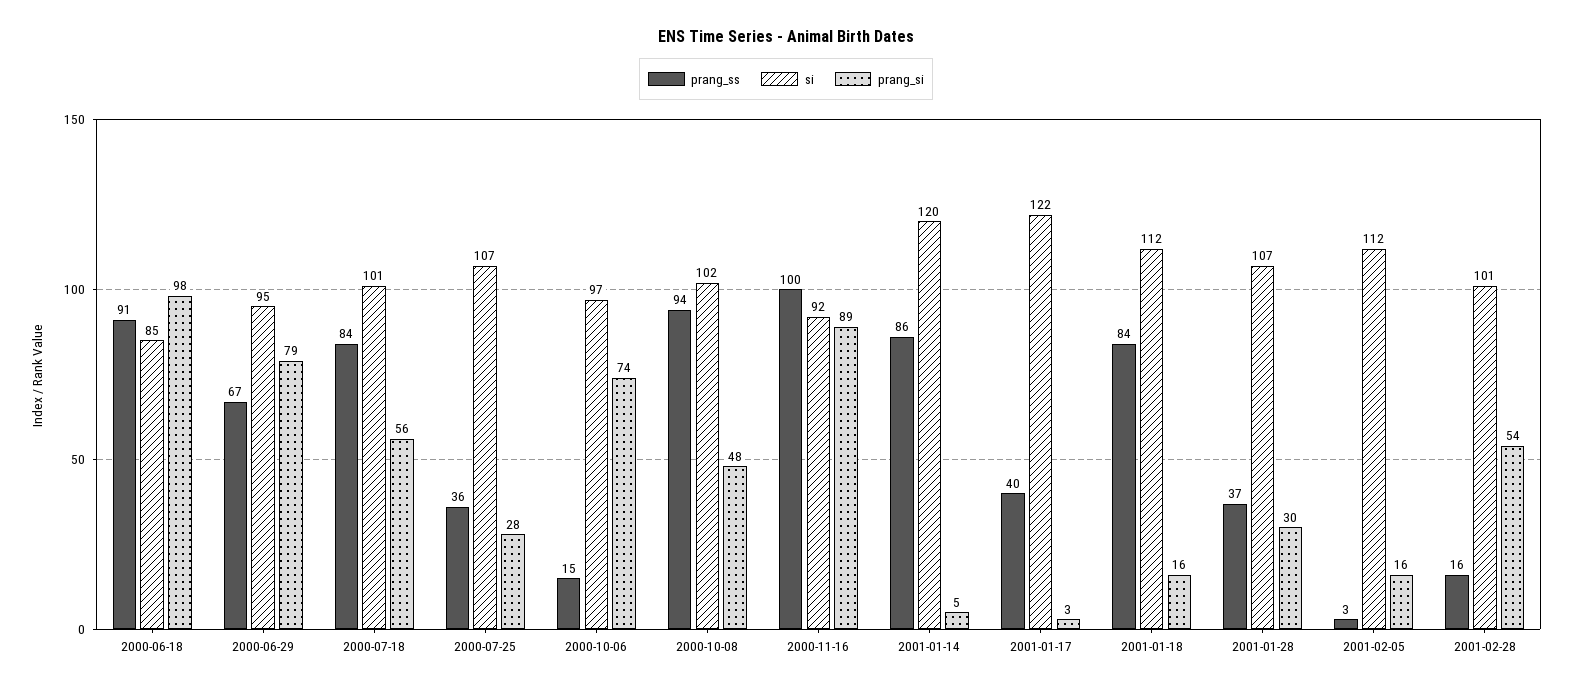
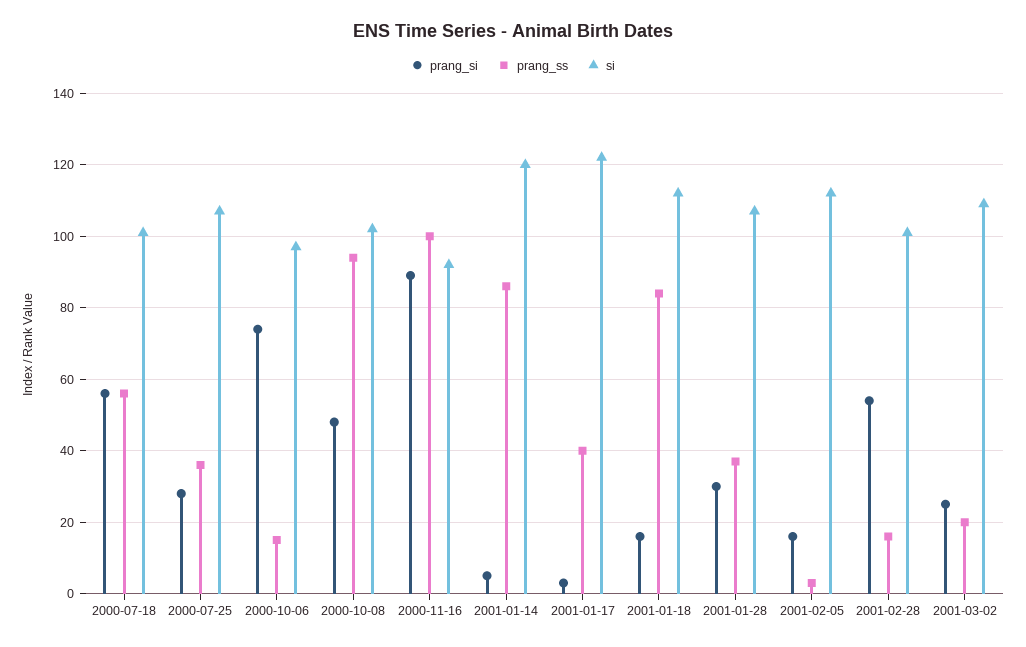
prang_ss, 2000-06-18: 91 -> none
si, 2000-06-18: 85 -> none
prang_si, 2000-06-18: 98 -> none
prang_ss, 2000-06-29: 67 -> none
si, 2000-06-29: 95 -> none
prang_si, 2000-06-29: 79 -> none
prang_ss, 2000-07-18: 84 -> 55
prang_si, 2001-03-02: none -> 25
prang_ss, 2001-03-02: none -> 20
si, 2001-03-02: none -> 110

